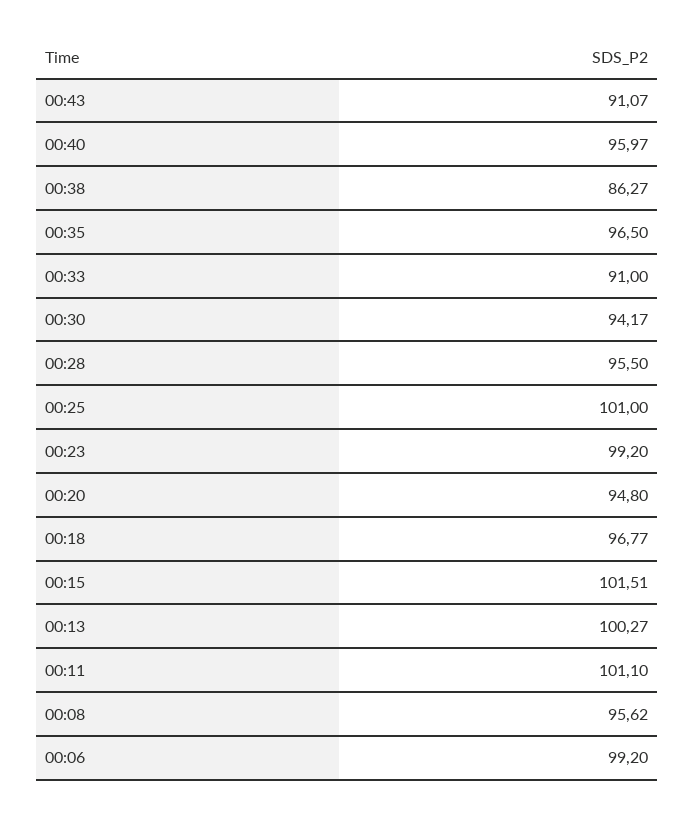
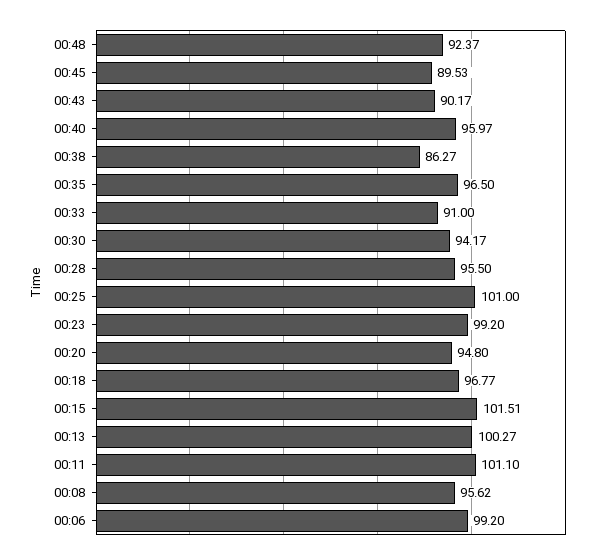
00:43: 91.07 -> 90.17
00:48: none -> 92.37
00:45: none -> 89.53

